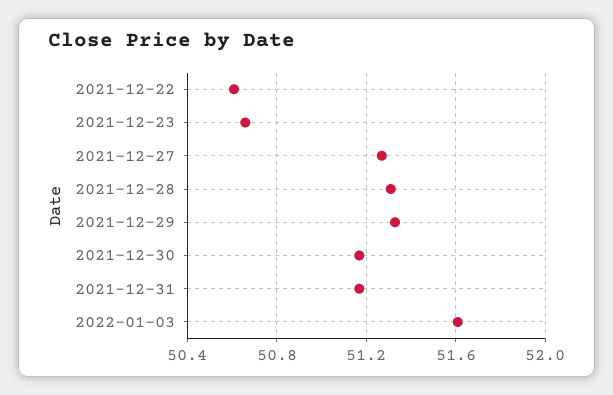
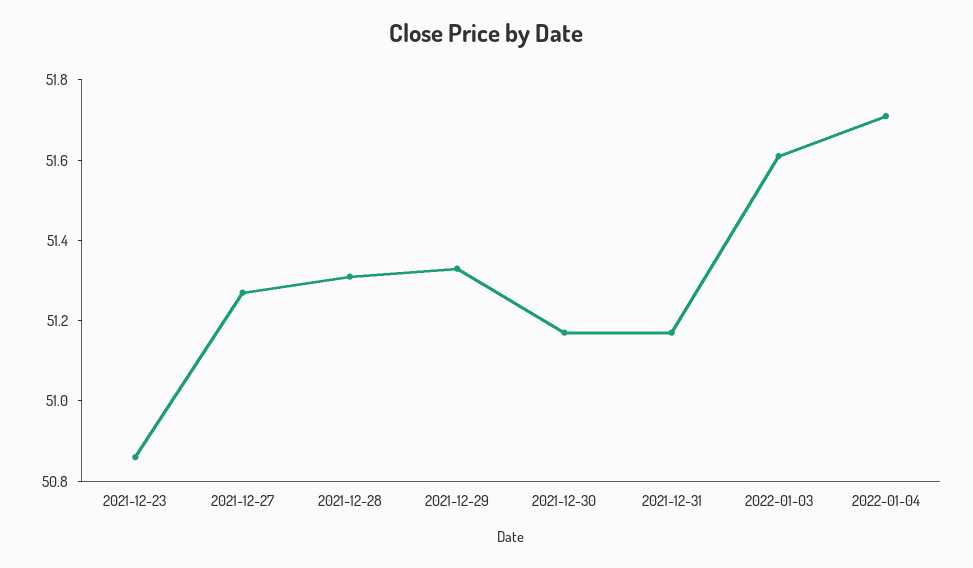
2021-12-22: 50.6 -> none
2021-12-23: 50.65 -> 50.85
2022-01-04: none -> 51.7

